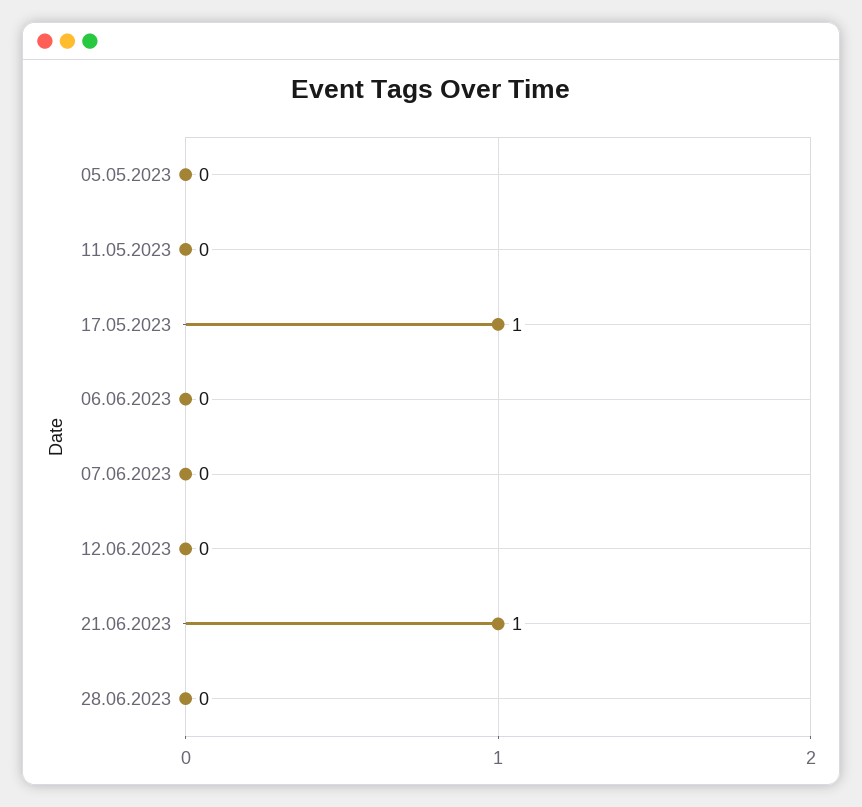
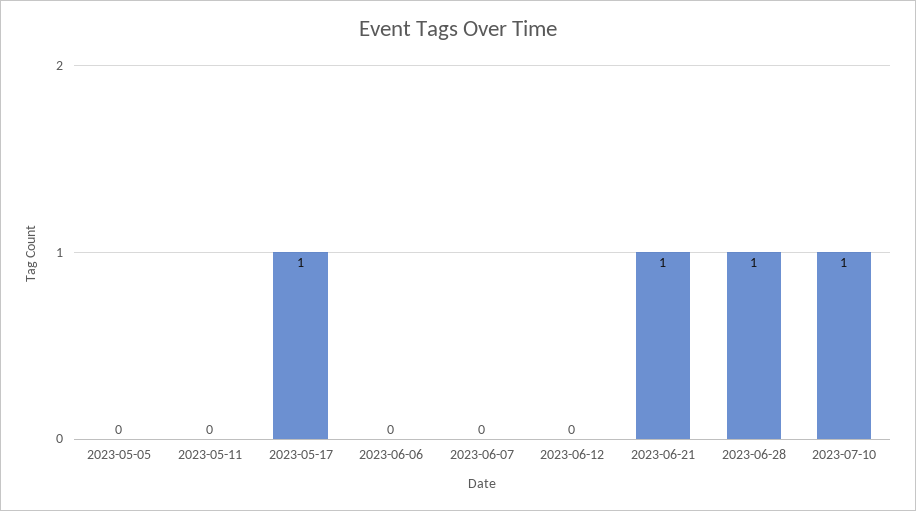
28.06.2023: 0 -> 1
2023-07-10: none -> 1

